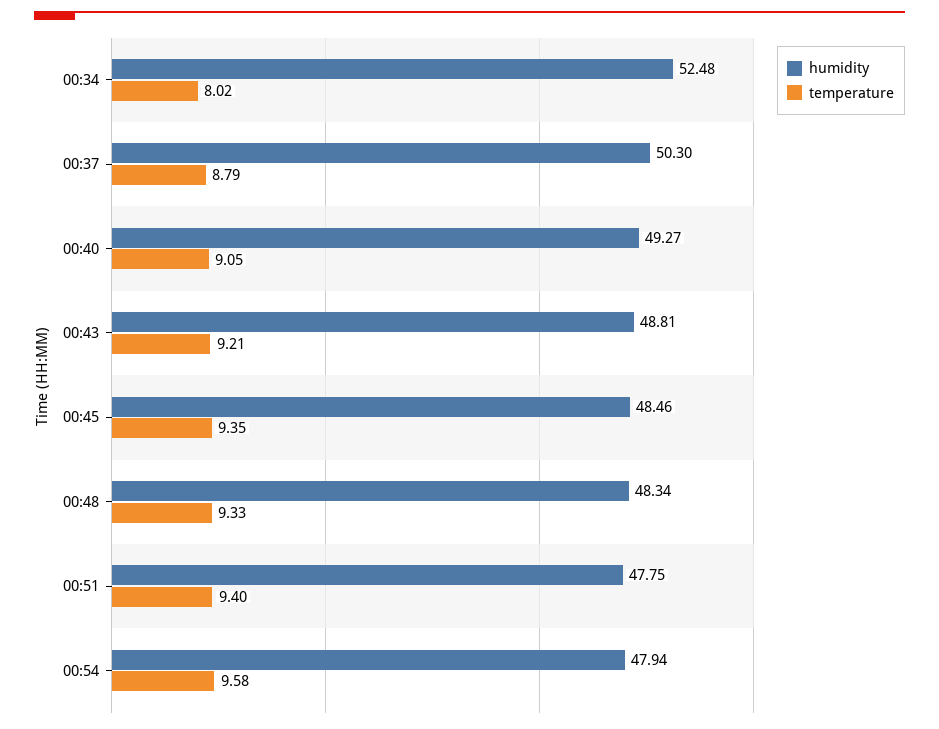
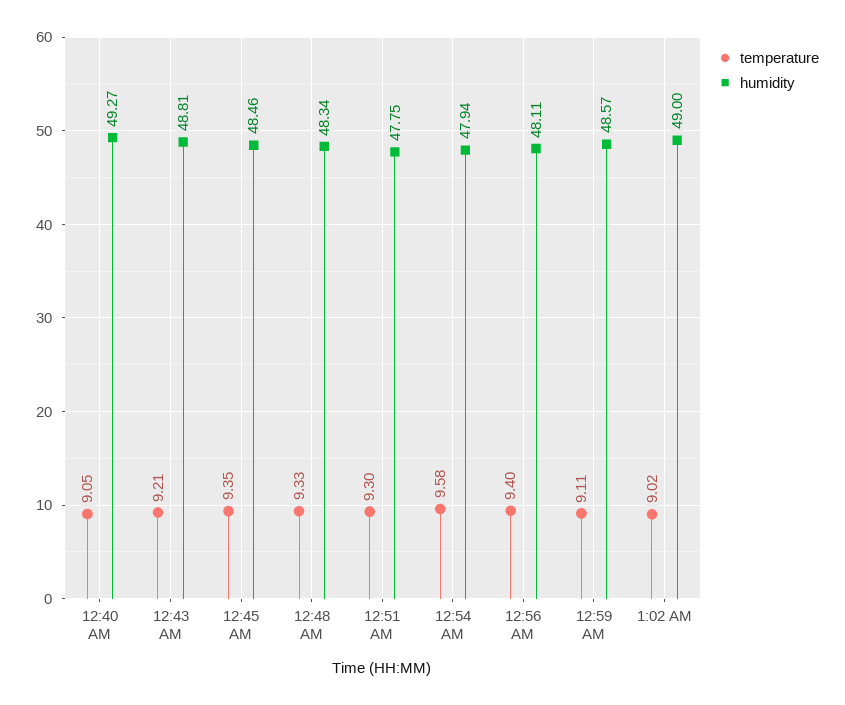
humidity, 00:34: 52.48 -> none
temperature, 00:34: 8.02 -> none
humidity, 00:37: 50.3 -> none
temperature, 00:37: 8.79 -> none
temperature, 00:51: 9.4 -> 9.3
temperature, 12:56 AM: none -> 9.4
humidity, 12:56 AM: none -> 48.11
temperature, 12:59 AM: none -> 9.11
humidity, 12:59 AM: none -> 48.57
temperature, 1:02 AM: none -> 9.02
humidity, 1:02 AM: none -> 49

